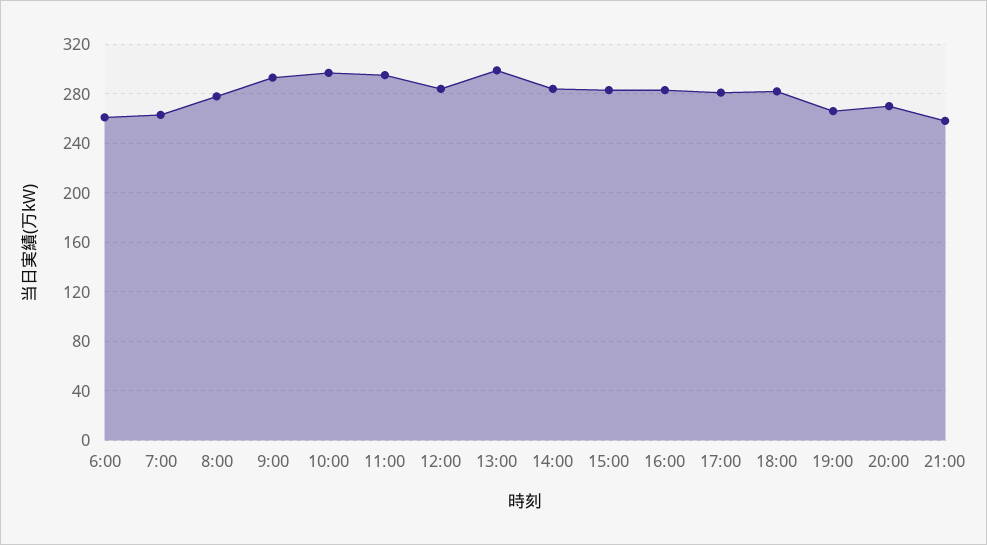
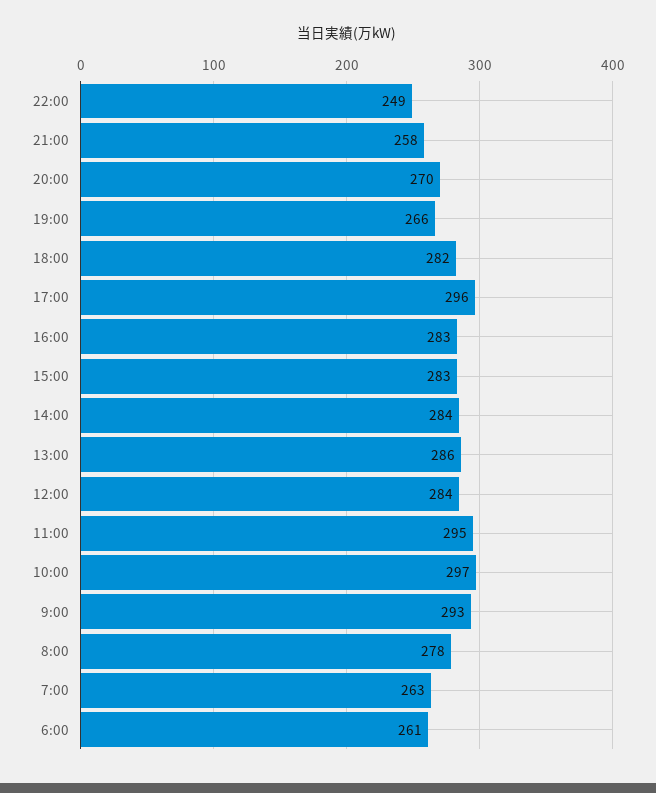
13:00: 300 -> 286
17:00: 280 -> 296
22:00: none -> 249

